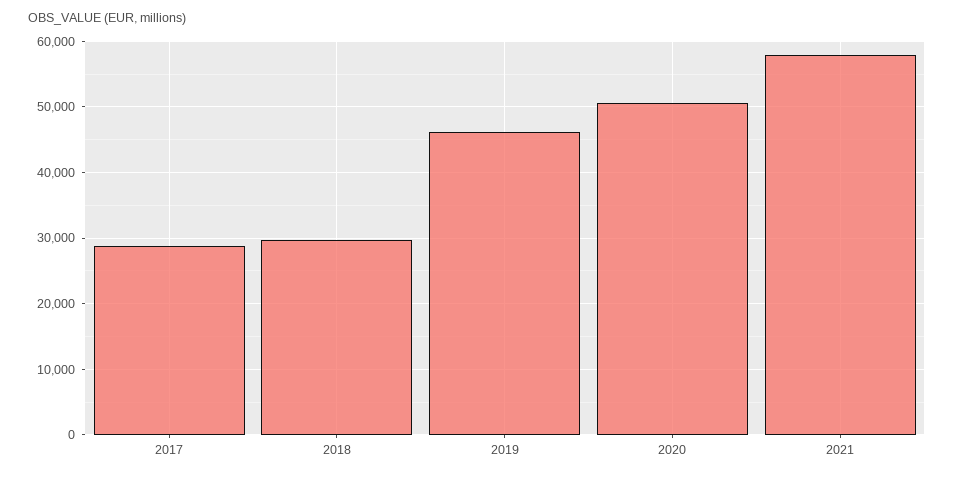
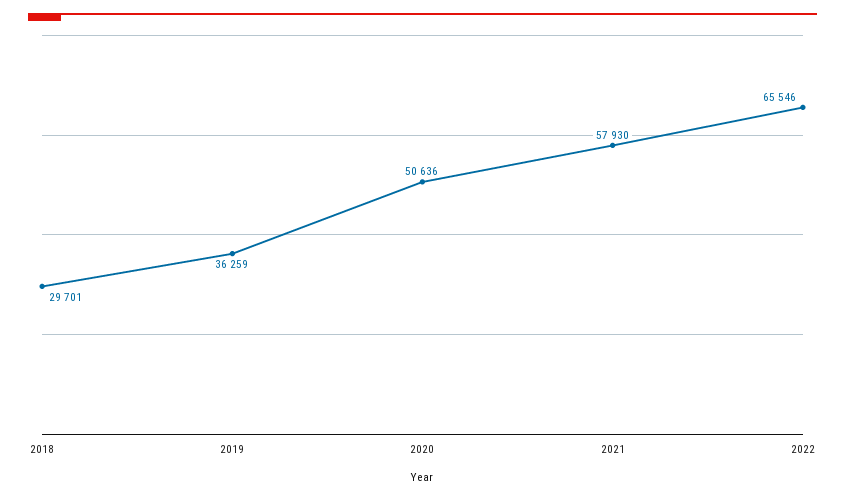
2017: 29000 -> none
2019: 46000 -> 36259
2022: none -> 65546

